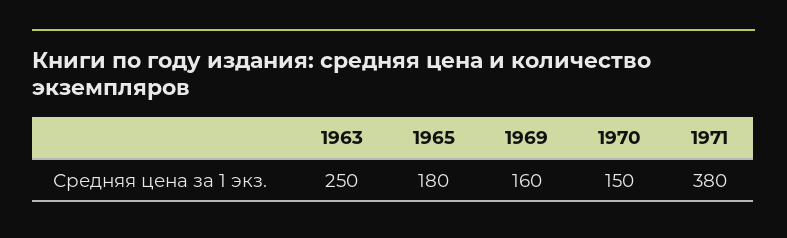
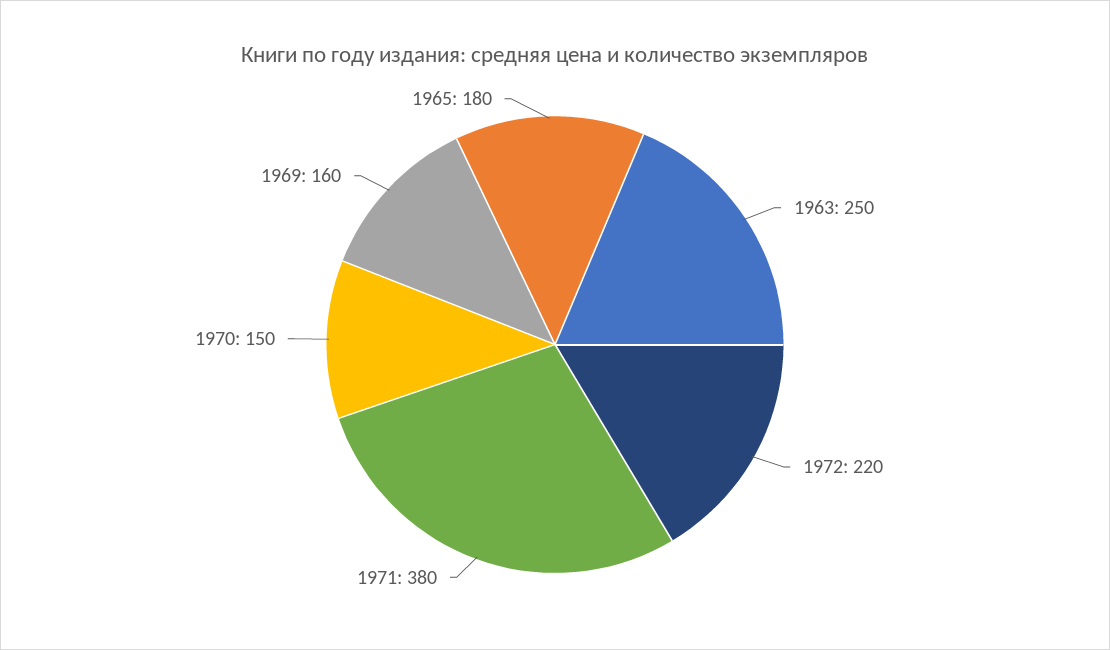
1972: none -> 220

